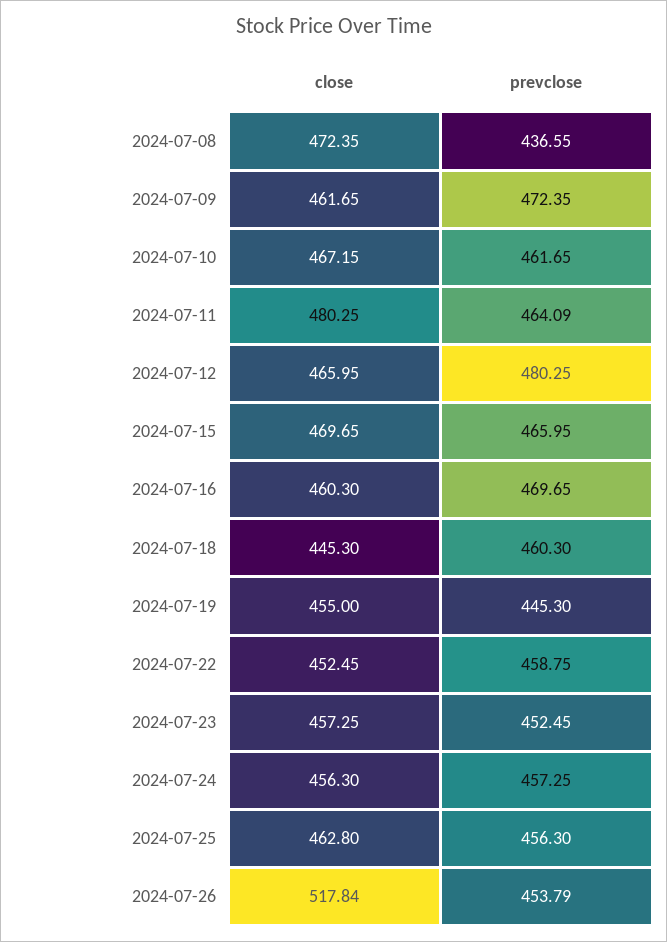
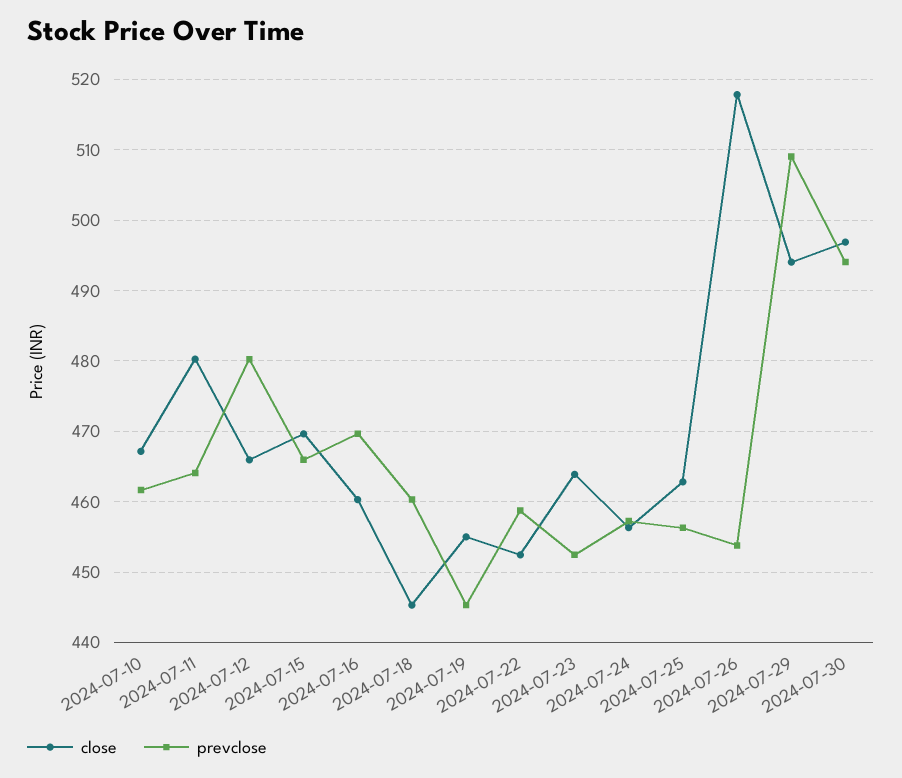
close, 2024-07-08: 472.35 -> none
prevclose, 2024-07-08: 436.55 -> none
close, 2024-07-09: 461.65 -> none
prevclose, 2024-07-09: 472.35 -> none
close, 2024-07-23: 457.25 -> 464
close, 2024-07-29: none -> 494
prevclose, 2024-07-29: none -> 509
close, 2024-07-30: none -> 497
prevclose, 2024-07-30: none -> 494

